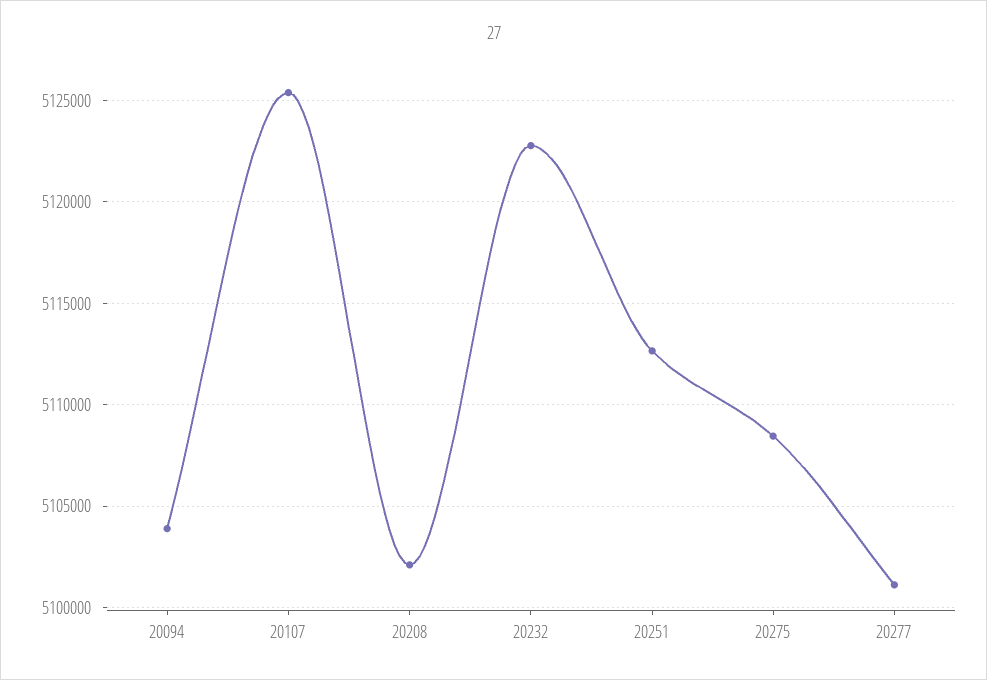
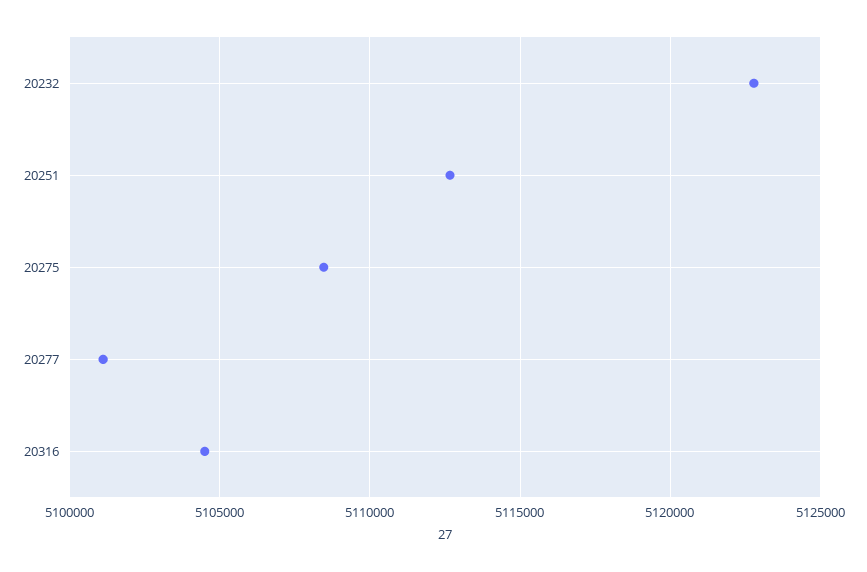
20094: 5104000 -> none
20107: 5125500 -> none
20208: 5102000 -> none
20316: none -> 5104500

